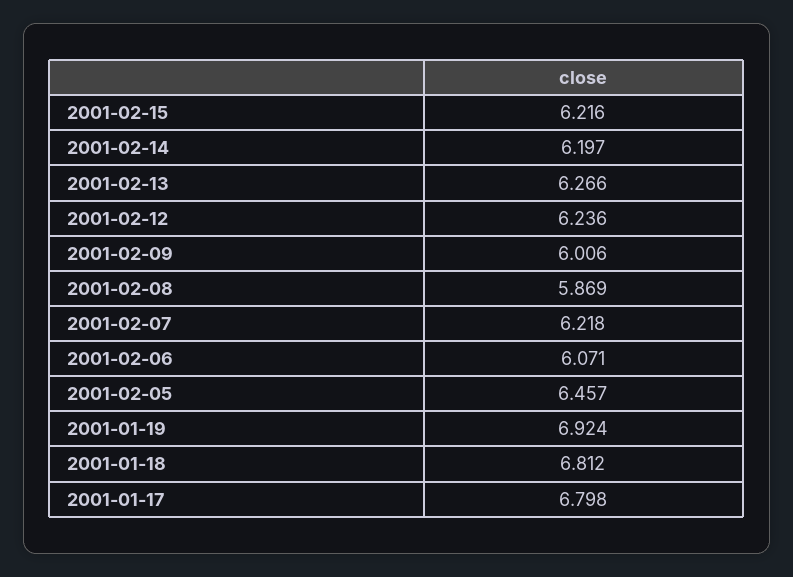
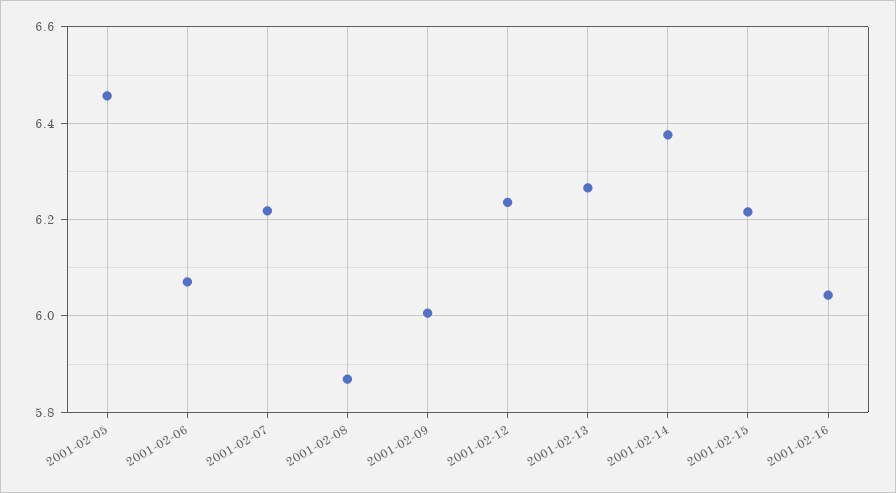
2001-02-14: 6.197 -> 6.38
2001-01-19: 6.924 -> none
2001-01-18: 6.812 -> none
2001-01-17: 6.798 -> none
2001-02-16: none -> 6.04

